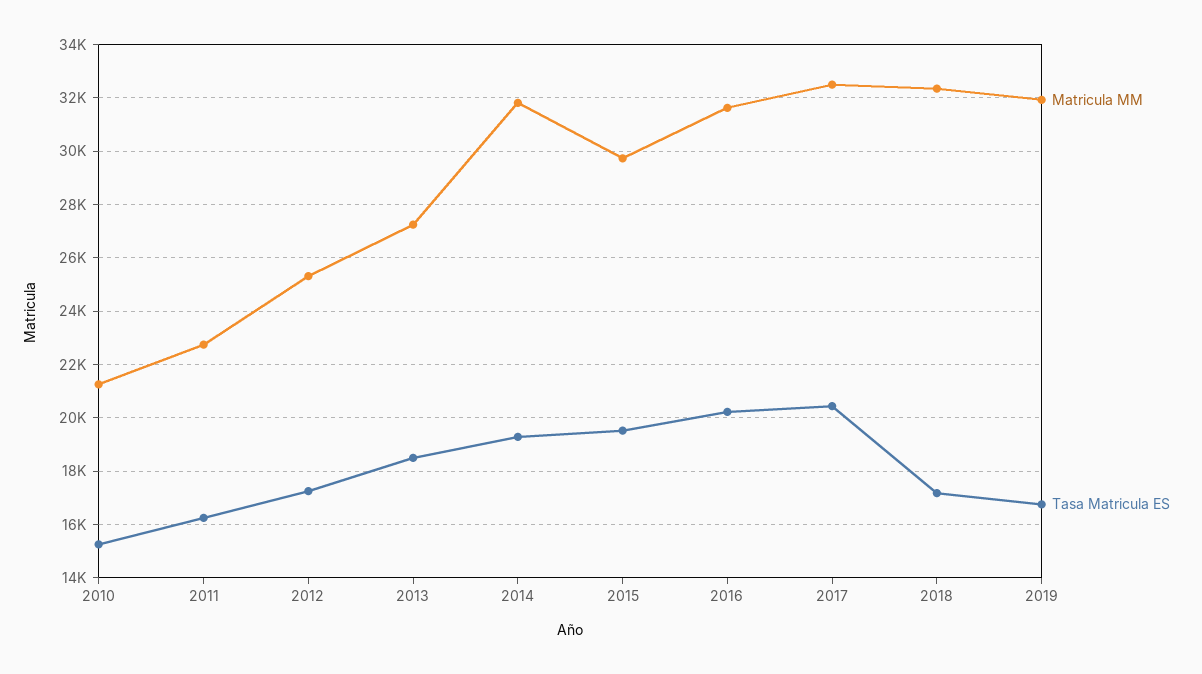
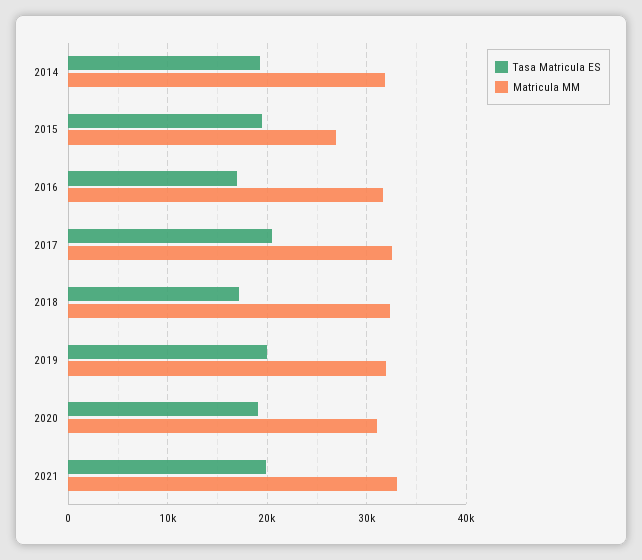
Matricula MM, 2010: 21250 -> none
Tasa Matricula ES, 2010: 15250 -> none
Matricula MM, 2011: 22750 -> none
Tasa Matricula ES, 2011: 16250 -> none
Matricula MM, 2012: 25250 -> none
Tasa Matricula ES, 2012: 17250 -> none
Matricula MM, 2013: 27250 -> none
Tasa Matricula ES, 2013: 18500 -> none
Matricula MM, 2015: 29750 -> 27000
Tasa Matricula ES, 2016: 20250 -> 17000
Tasa Matricula ES, 2019: 16750 -> 20000
Tasa Matricula ES, 2020: none -> 19000
Matricula MM, 2020: none -> 31000
Tasa Matricula ES, 2021: none -> 20000
Matricula MM, 2021: none -> 33000

